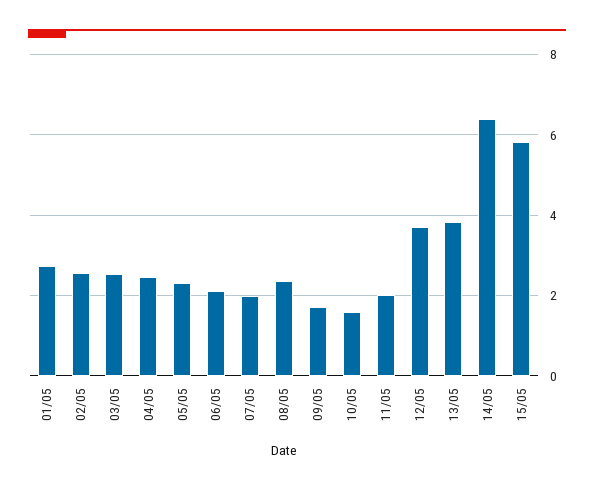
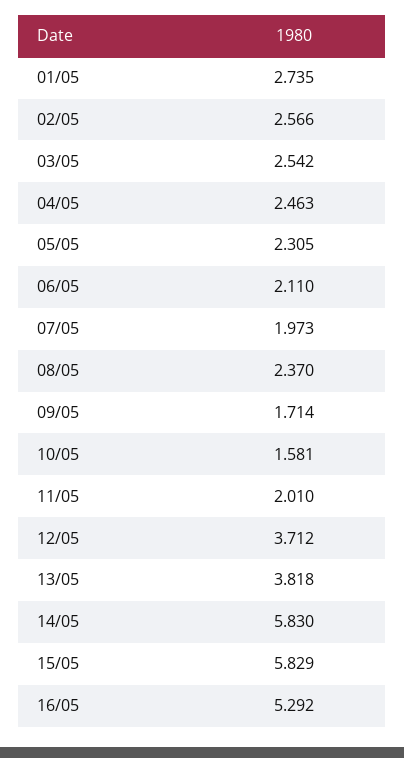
14/05: 6.4 -> 5.83
16/05: none -> 5.292

